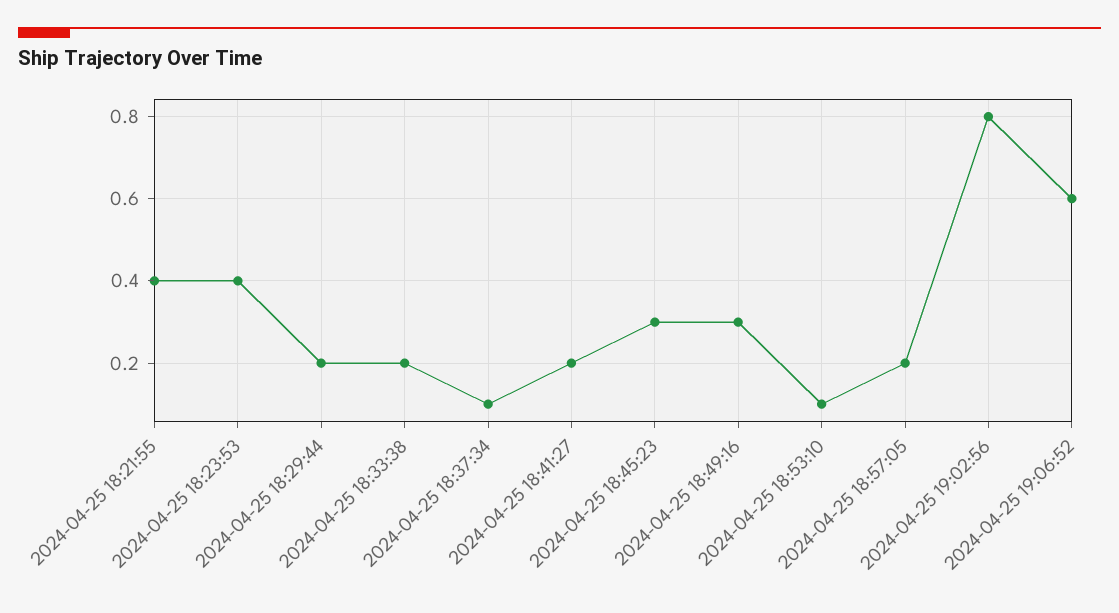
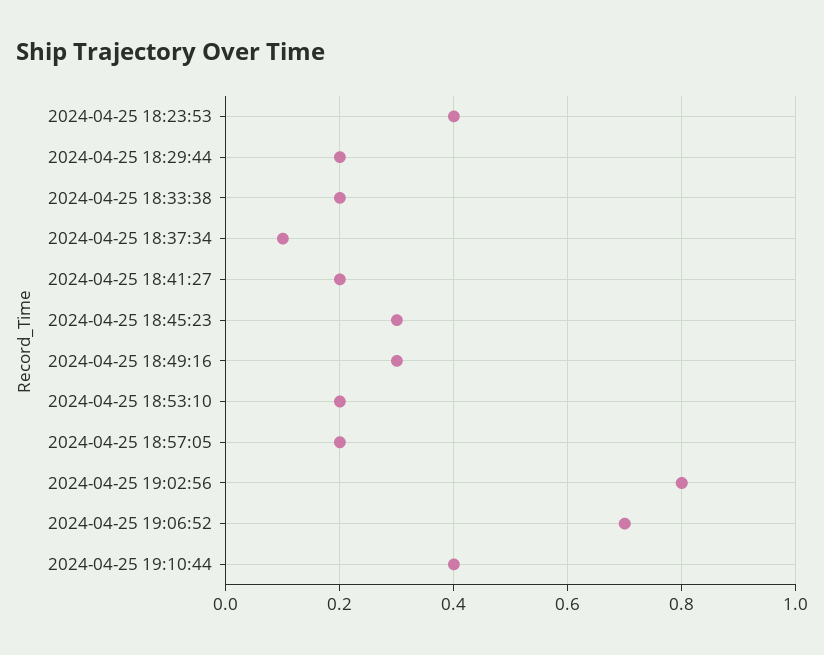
2024-04-25 18:21:55: 0.4 -> none
2024-04-25 18:53:10: 0.1 -> 0.2
2024-04-25 19:06:52: 0.6 -> 0.7
2024-04-25 19:10:44: none -> 0.4

